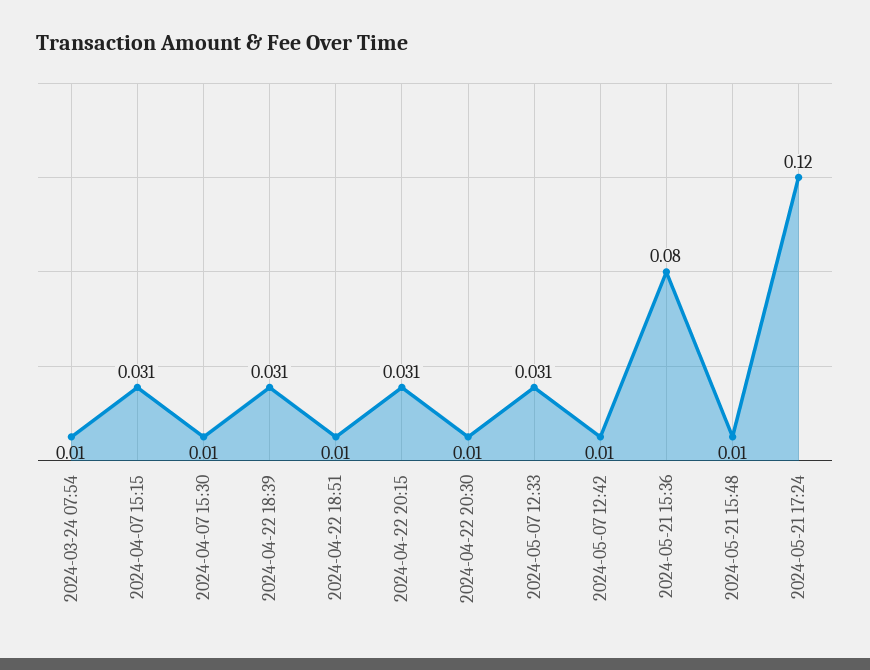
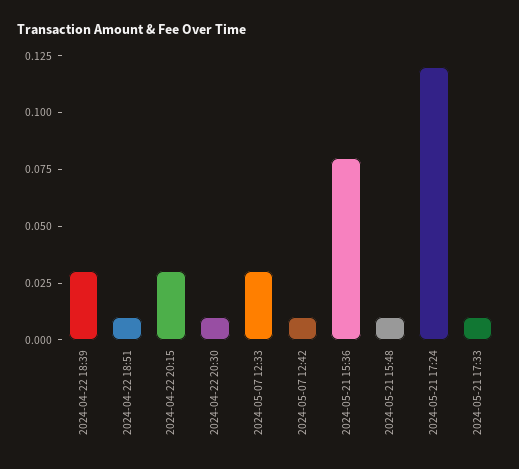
2024-03-24 07:54: 0.01 -> none
2024-04-07 15:15: 0.031 -> none
2024-04-07 15:30: 0.01 -> none
2024-05-21 17:33: none -> 0.01

